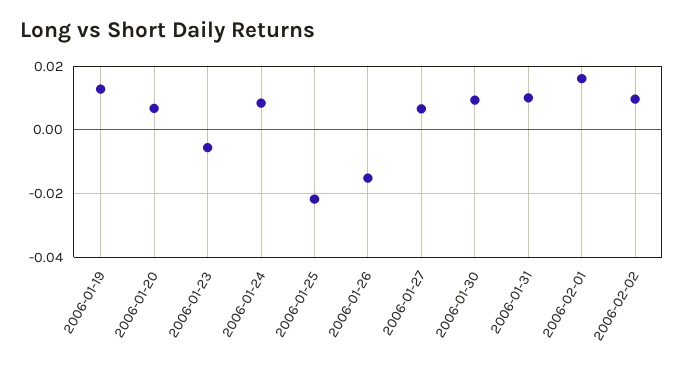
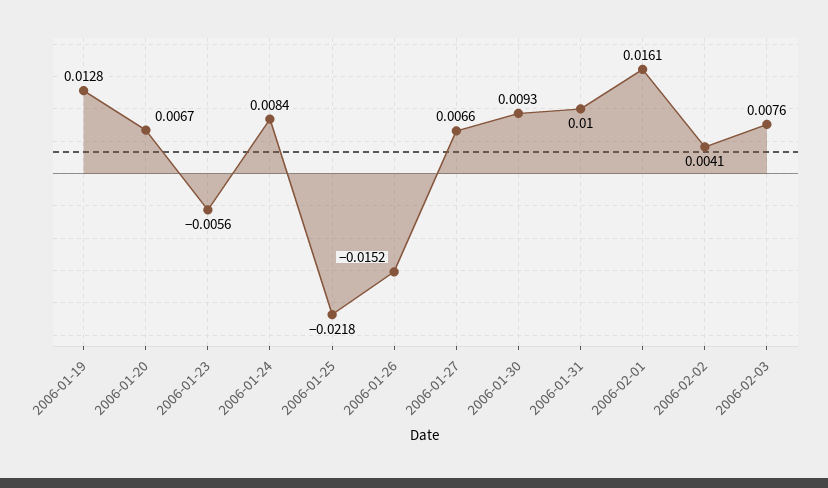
2006-02-02: 0.01 -> 0.0041
2006-02-03: none -> 0.0076

